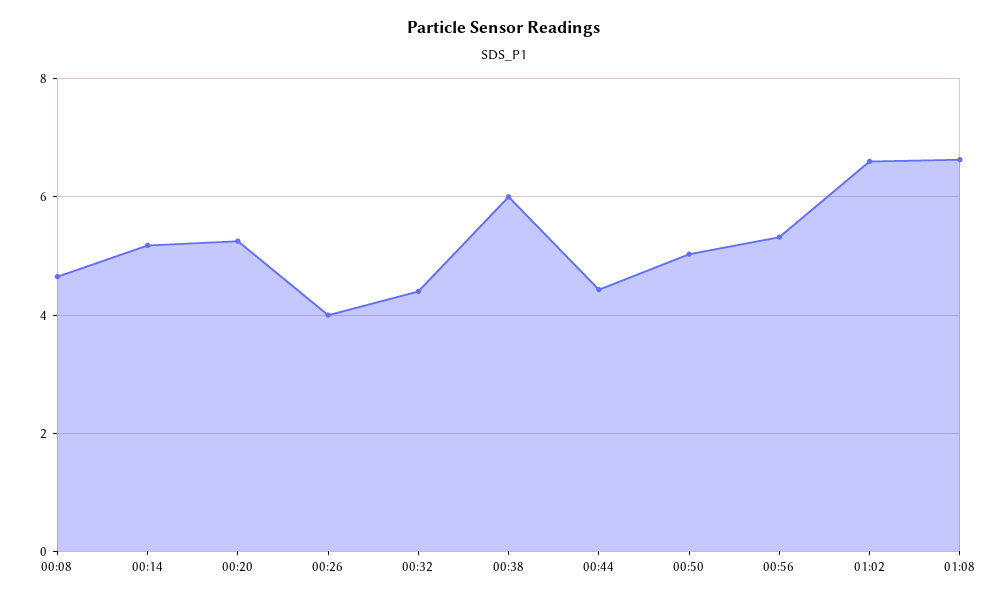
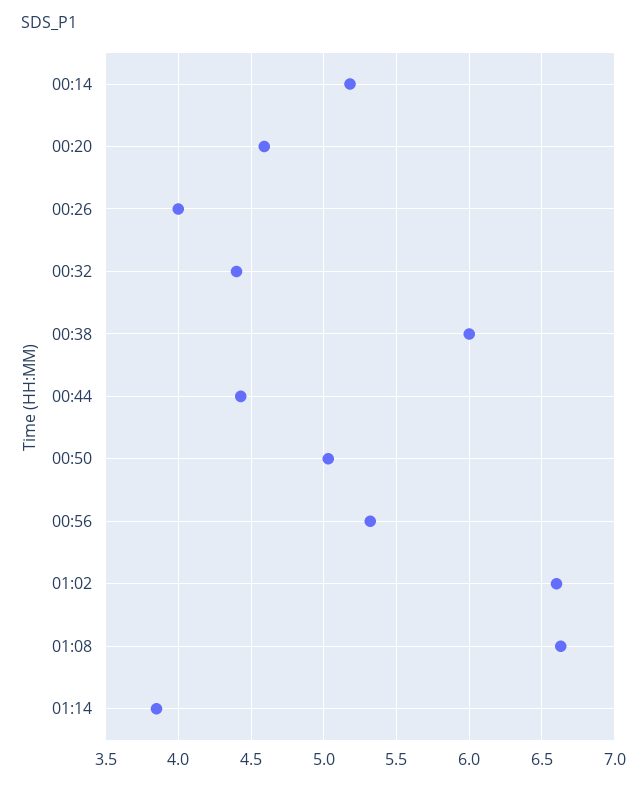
00:08: 4.6 -> none
00:20: 5.2 -> 4.6
01:14: none -> 3.85

